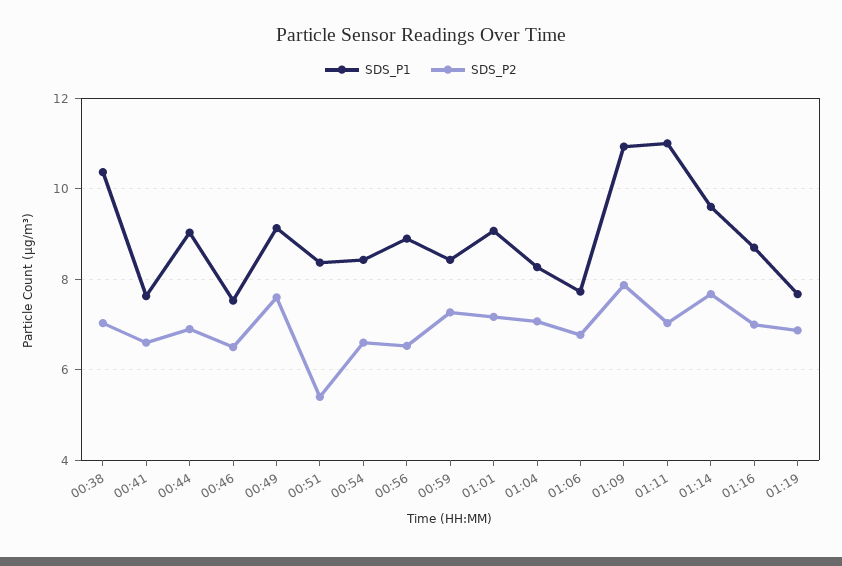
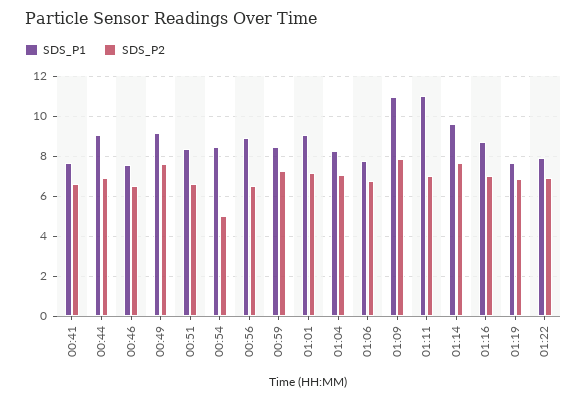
SDS_P1, 00:38: 10.4 -> none
SDS_P2, 00:38: 7 -> none
SDS_P2, 00:51: 5.4 -> 6.5
SDS_P2, 00:54: 6.6 -> 5
SDS_P1, 01:22: none -> 8
SDS_P2, 01:22: none -> 7

